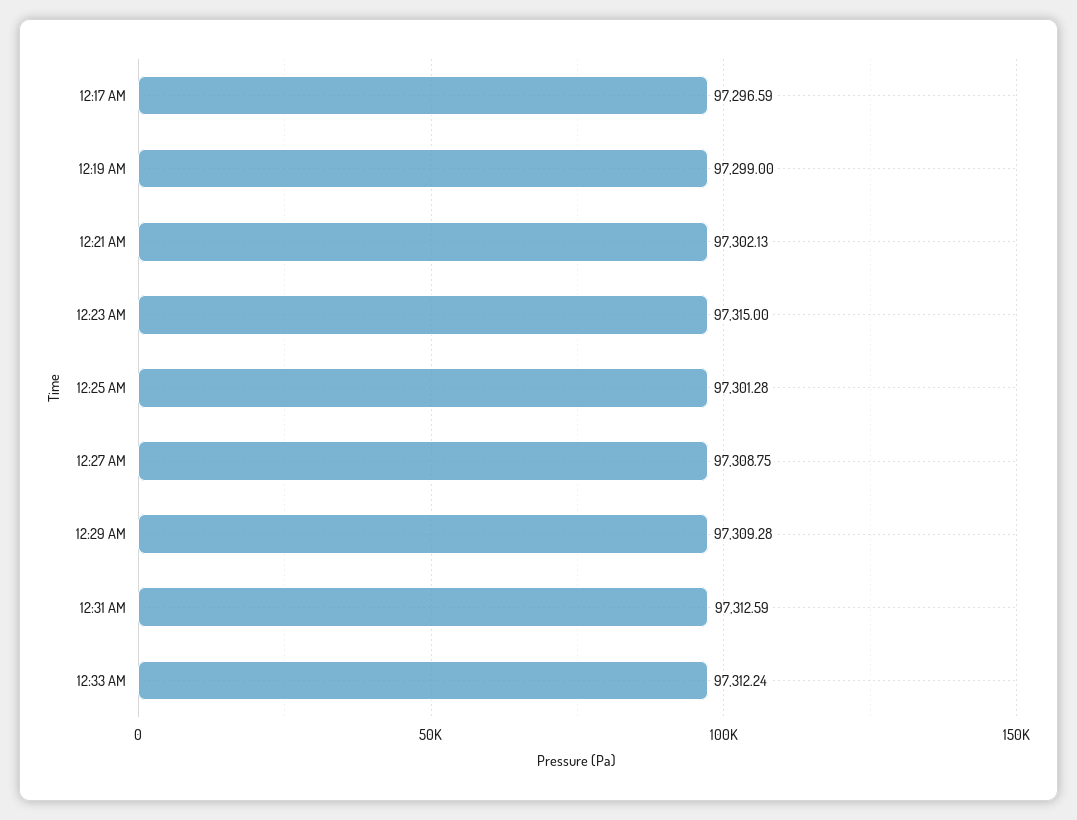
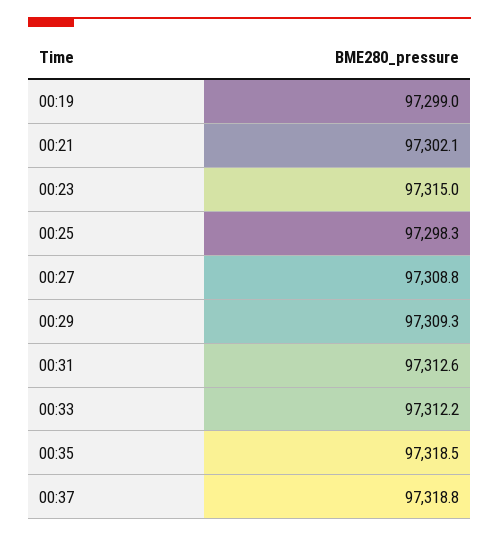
12:17 AM: 97296.59 -> none
12:25 AM: 97301.28 -> 97298.3
00:35: none -> 97318.5
00:37: none -> 97318.8

